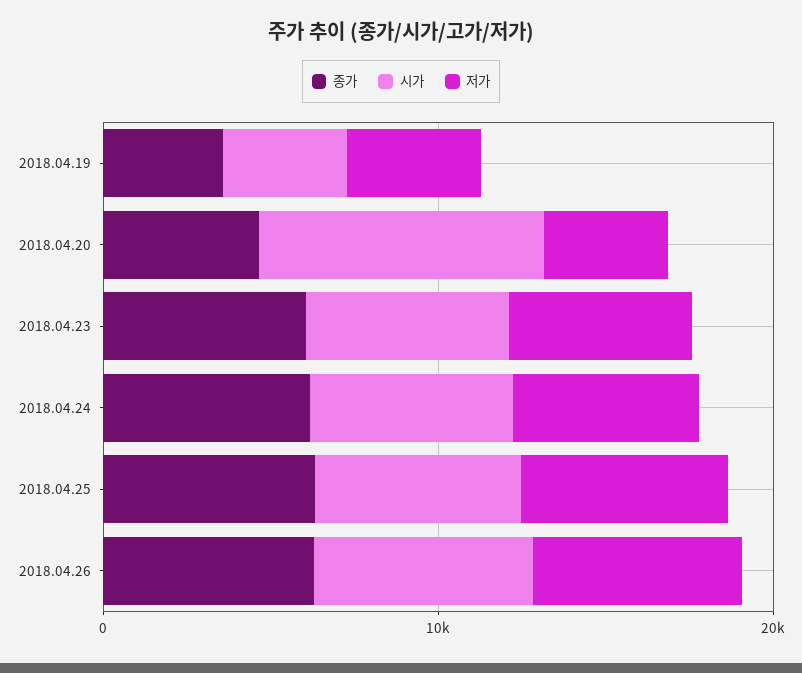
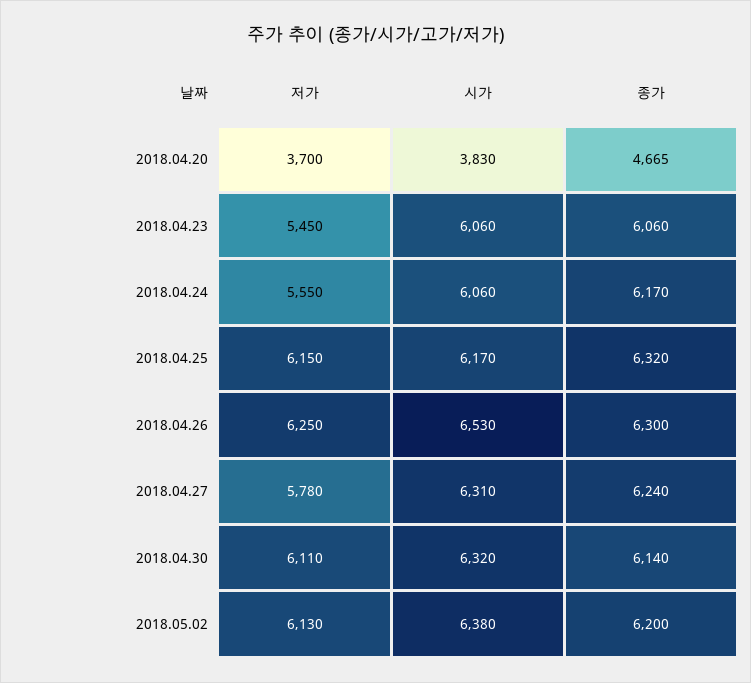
종가, 2018.04.19: 4000 -> none
시가, 2018.04.19: 4000 -> none
저가, 2018.04.19: 4000 -> none
시가, 2018.04.20: 8000 -> 3830
저가, 2018.04.27: none -> 5780
시가, 2018.04.27: none -> 6310
종가, 2018.04.27: none -> 6240
저가, 2018.04.30: none -> 6110
시가, 2018.04.30: none -> 6320
종가, 2018.04.30: none -> 6140
저가, 2018.05.02: none -> 6130
시가, 2018.05.02: none -> 6380
종가, 2018.05.02: none -> 6200

